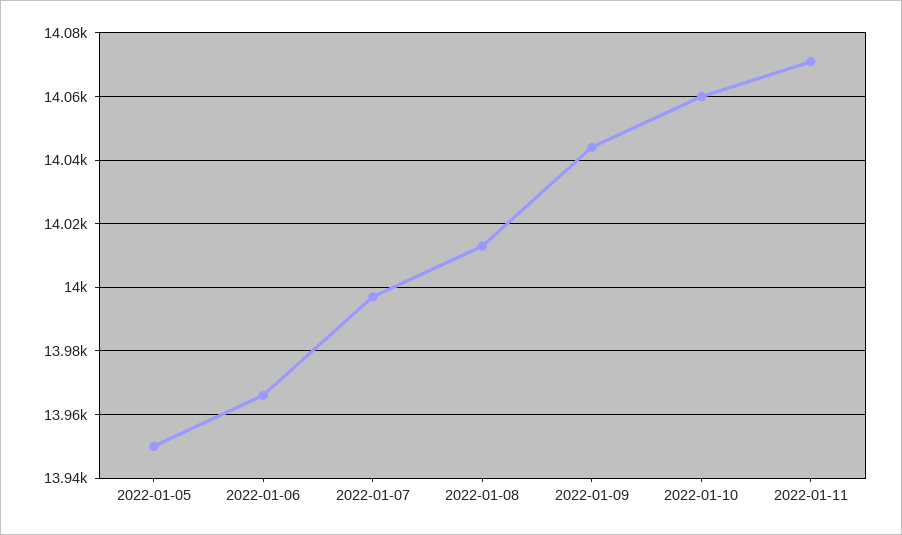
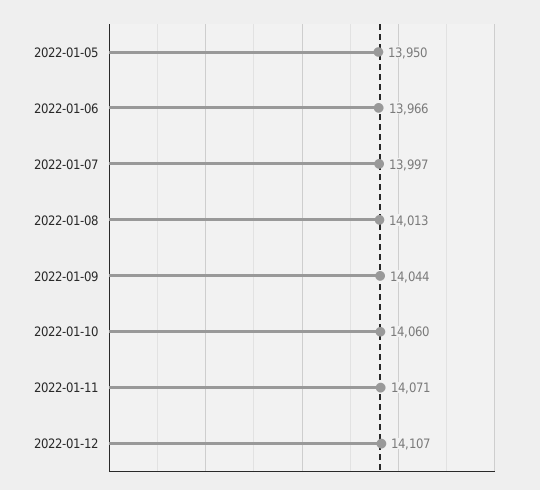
2022-01-12: none -> 14107

